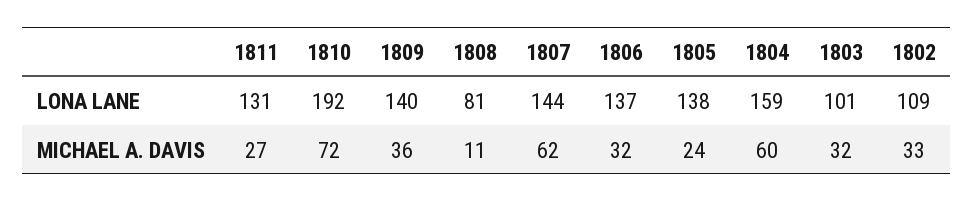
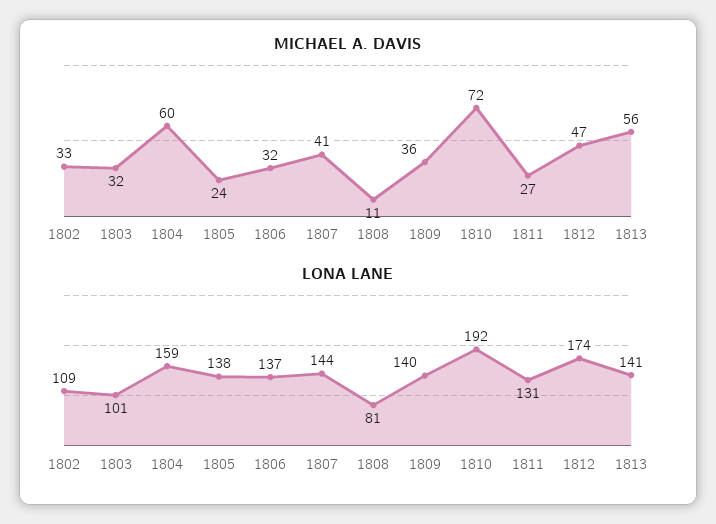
MICHAEL A. DAVIS, 1807: 62 -> 41
MICHAEL A. DAVIS, 1812: none -> 47
MICHAEL A. DAVIS, 1813: none -> 56
LONA LANE, 1812: none -> 174
LONA LANE, 1813: none -> 141

